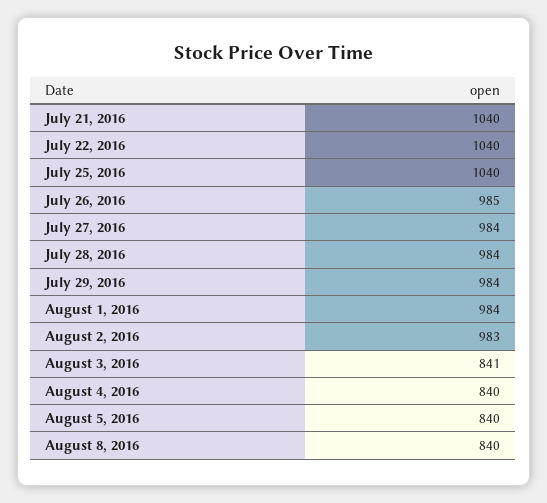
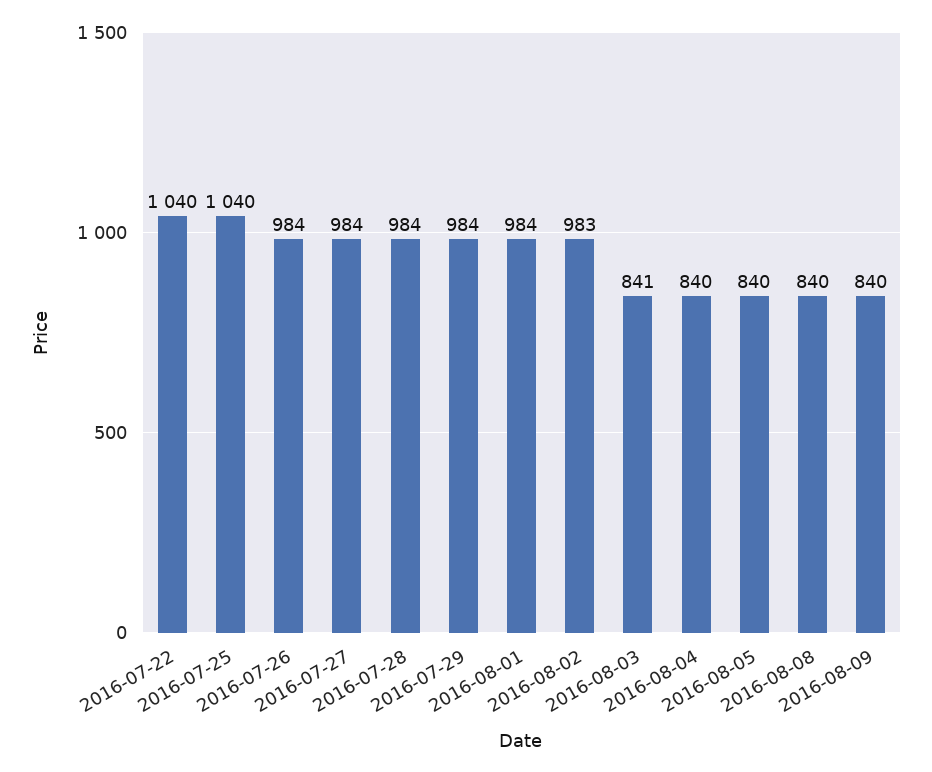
July 21, 2016: 1040 -> none
July 26, 2016: 985 -> 984
2016-08-09: none -> 840

